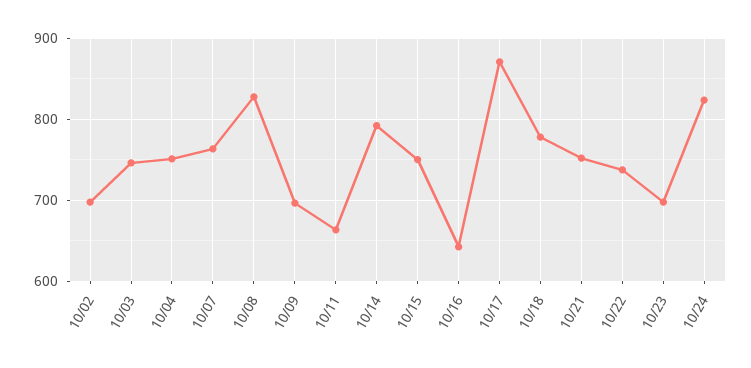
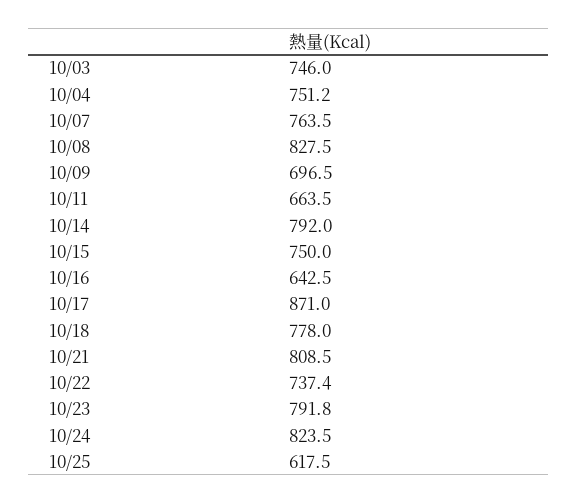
10/02: 700 -> none
10/21: 750 -> 808.5
10/23: 700 -> 791.8
10/25: none -> 617.5

